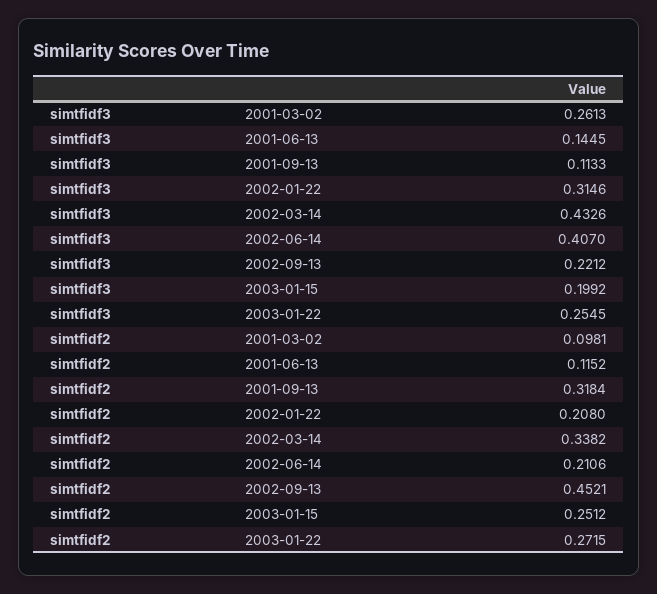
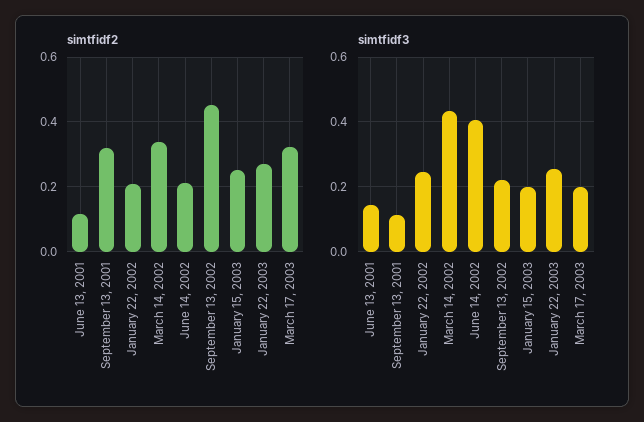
simtfidf3, 2001-03-02: 0.2613 -> none
simtfidf3, 2002-01-22: 0.3146 -> 0.24
simtfidf2, 2001-03-02: 0.0981 -> none
simtfidf2, March 17, 2003: none -> 0.32
simtfidf3, March 17, 2003: none -> 0.2

